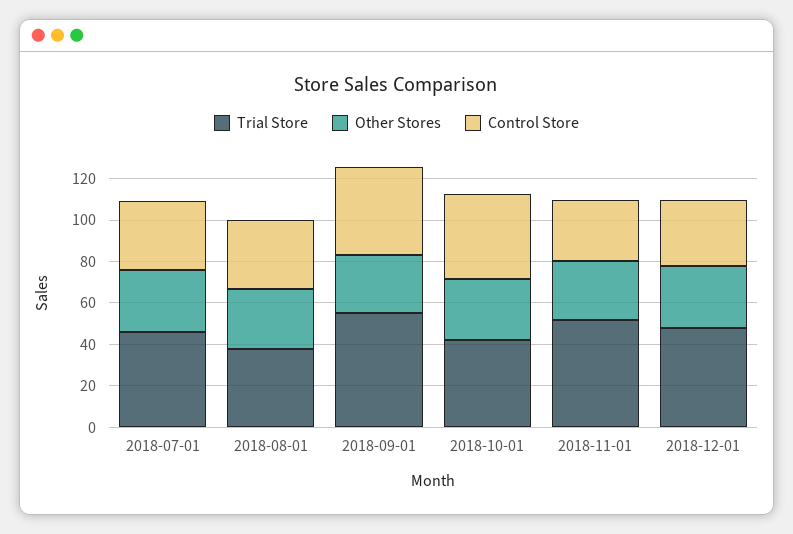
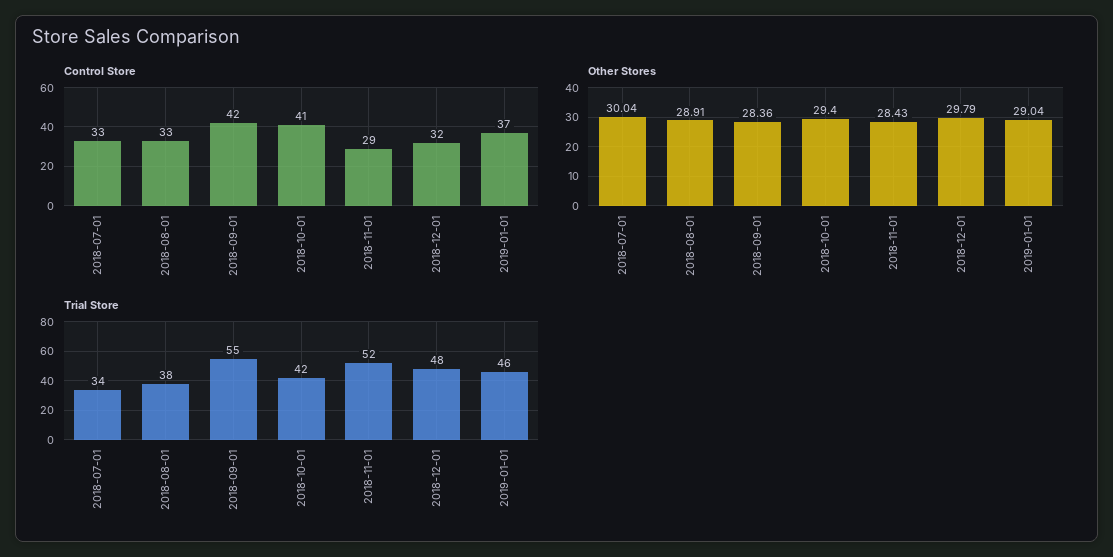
Trial Store, 2018-07-01: 45 -> 34
Control Store, 2019-01-01: none -> 37
Other Stores, 2019-01-01: none -> 29.04
Trial Store, 2019-01-01: none -> 46

